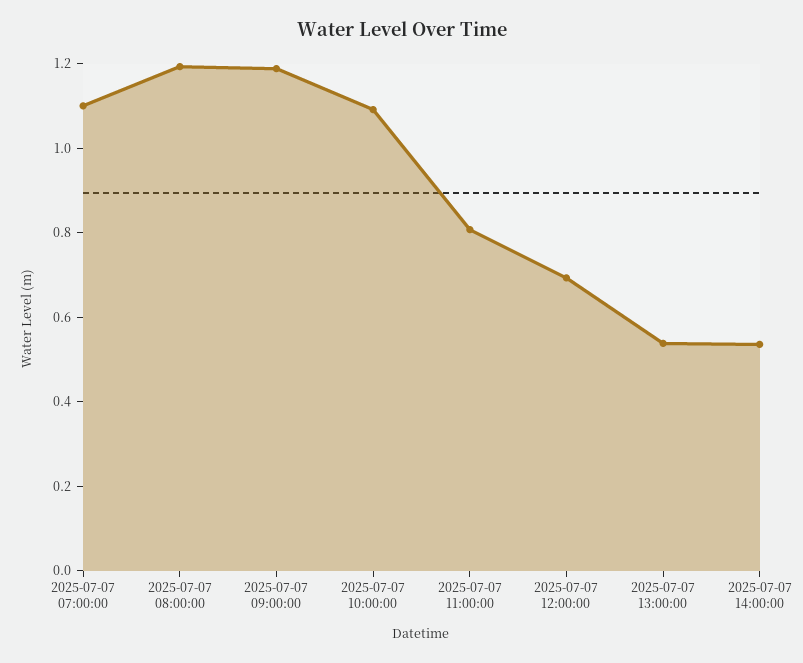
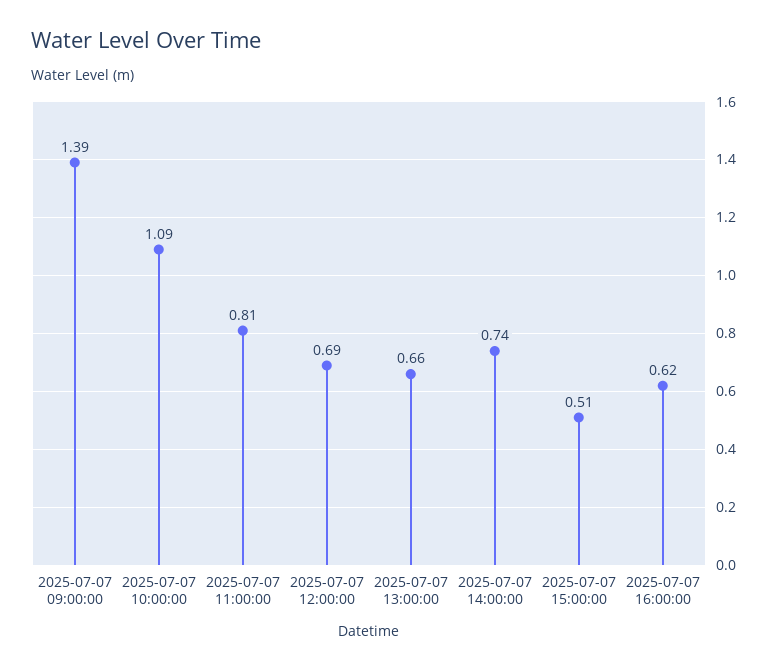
2025-07-07 07:00:00: 1.1 -> none
2025-07-07 08:00:00: 1.2 -> none
2025-07-07 09:00:00: 1.2 -> 1.39
2025-07-07 13:00:00: 0.55 -> 0.66
2025-07-07 14:00:00: 0.55 -> 0.74
2025-07-07 15:00:00: none -> 0.51
2025-07-07 16:00:00: none -> 0.62

